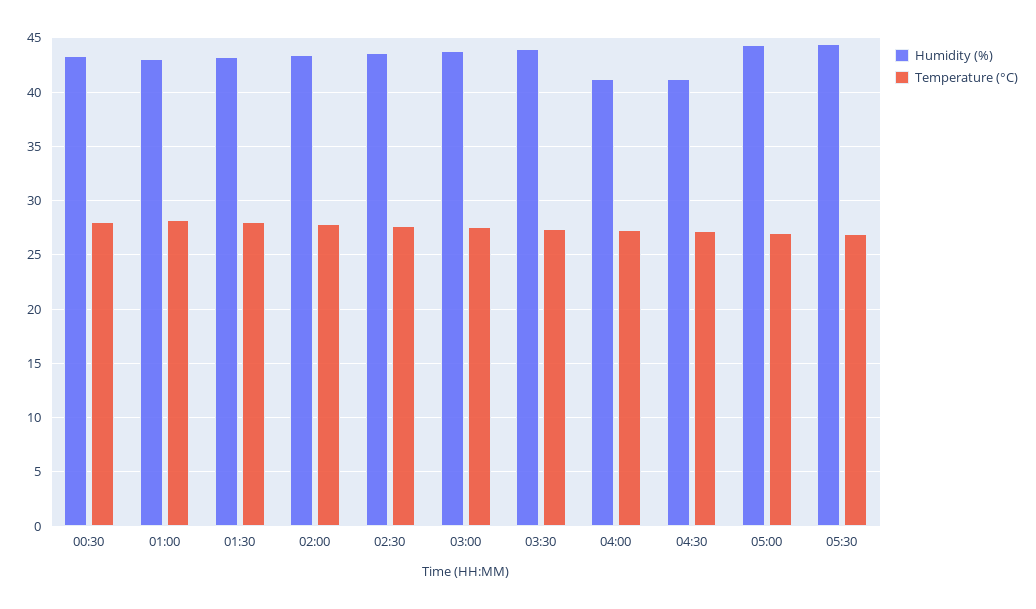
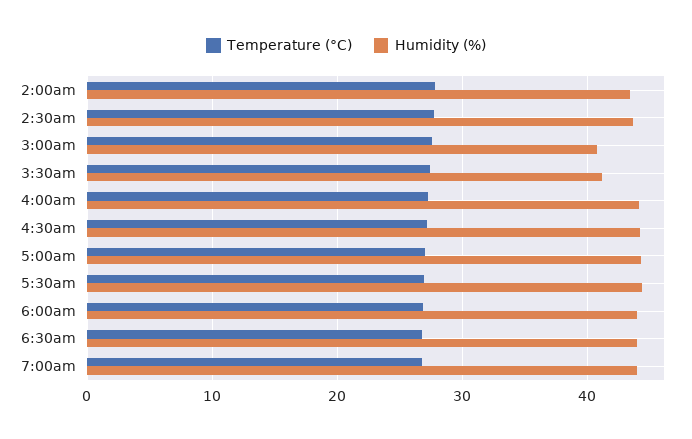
Humidity (%), 00:30: 43 -> none
Temperature (°C), 00:30: 28 -> none
Humidity (%), 01:00: 43 -> none
Temperature (°C), 01:00: 28 -> none
Humidity (%), 01:30: 43 -> none
Temperature (°C), 01:30: 28 -> none
Humidity (%), 03:00: 44 -> 41
Humidity (%), 03:30: 44 -> 41
Humidity (%), 04:00: 41 -> 44
Humidity (%), 04:30: 41 -> 44
Temperature (°C), 6:00am: none -> 27
Humidity (%), 6:00am: none -> 44
Temperature (°C), 6:30am: none -> 27
Humidity (%), 6:30am: none -> 44
Temperature (°C), 7:00am: none -> 27
Humidity (%), 7:00am: none -> 44

